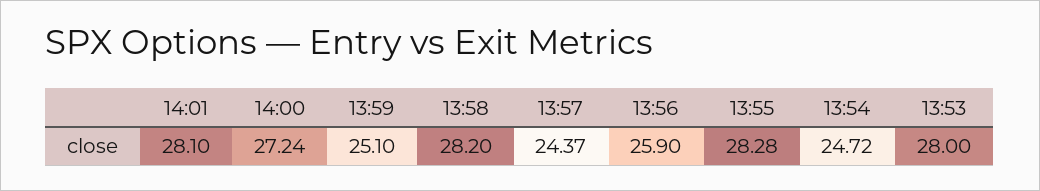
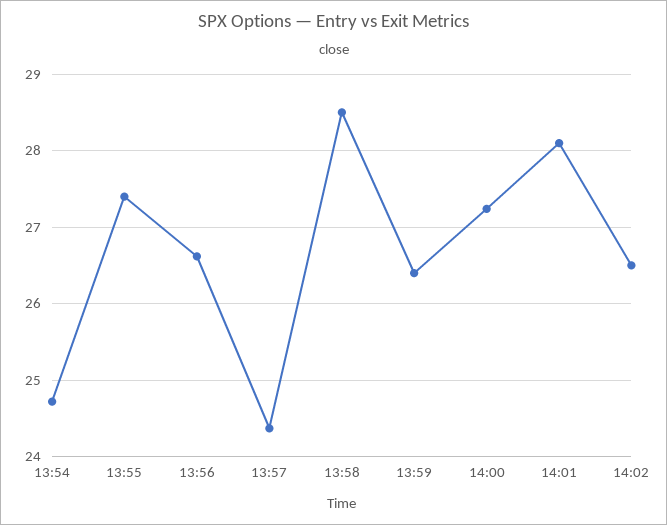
13:59: 25.1 -> 26.4
13:58: 28.2 -> 28.5
13:56: 25.9 -> 26.6
13:55: 28.28 -> 27.4
13:53: 28 -> none
14:02: none -> 26.5

